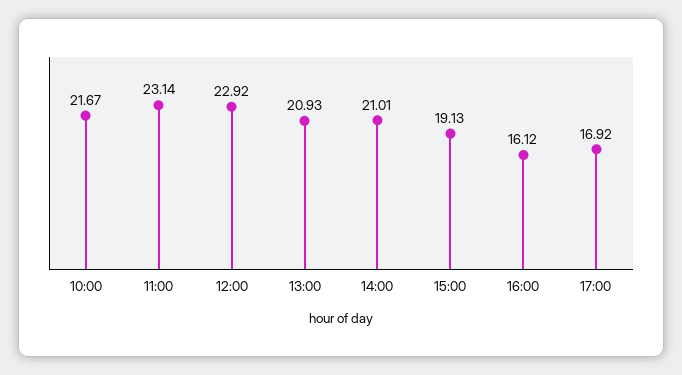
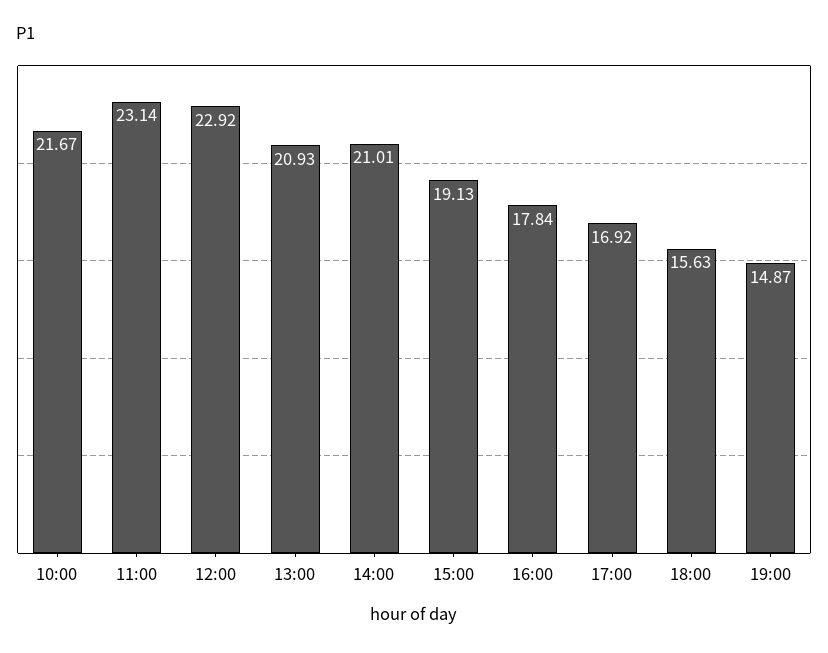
16:00: 16.12 -> 17.84
18:00: none -> 15.63
19:00: none -> 14.87

